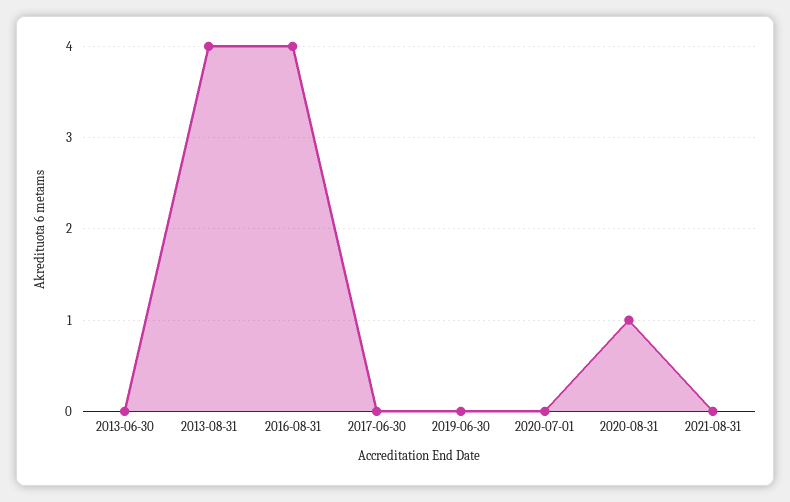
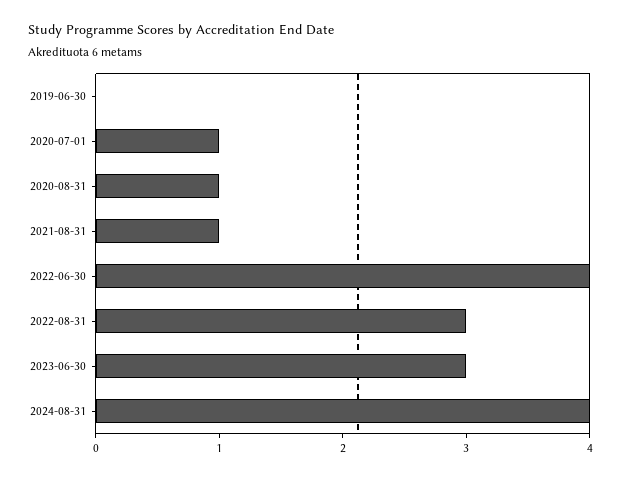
2013-06-30: 0 -> none
2013-08-31: 4 -> none
2016-08-31: 4 -> none
2017-06-30: 0 -> none
2020-07-01: 0 -> 1
2021-08-31: 0 -> 1
2022-06-30: none -> 4
2022-08-31: none -> 3
2023-06-30: none -> 3
2024-08-31: none -> 4

